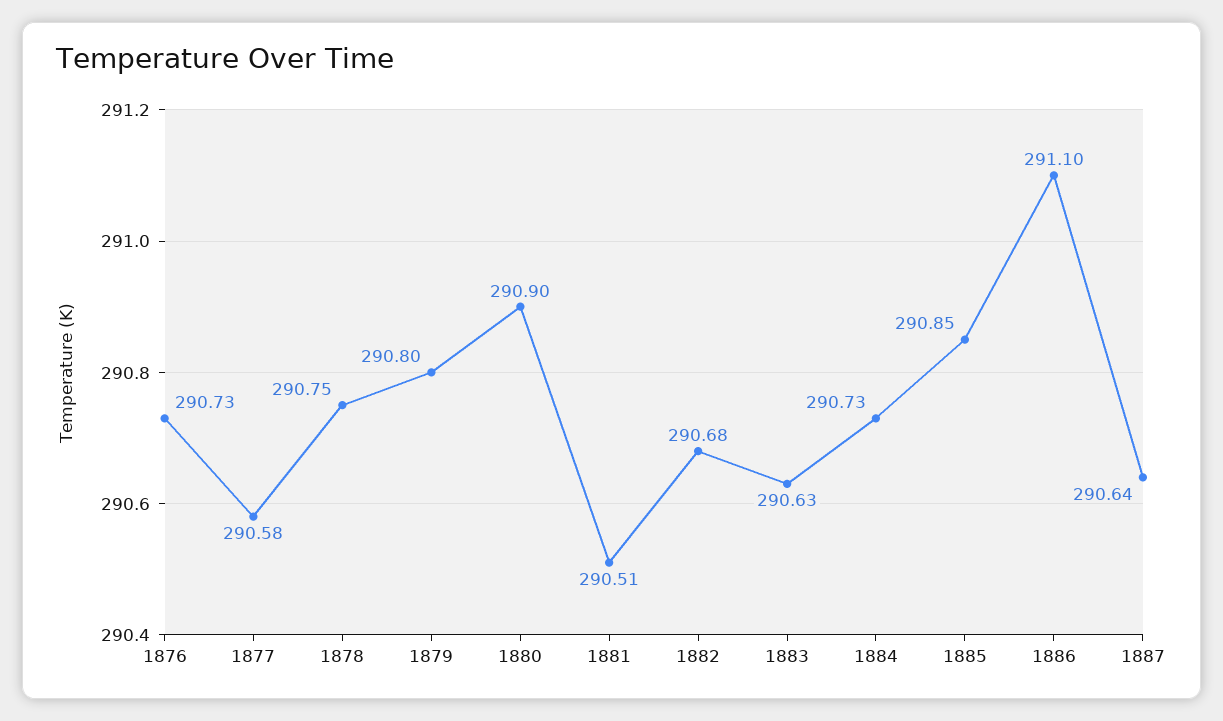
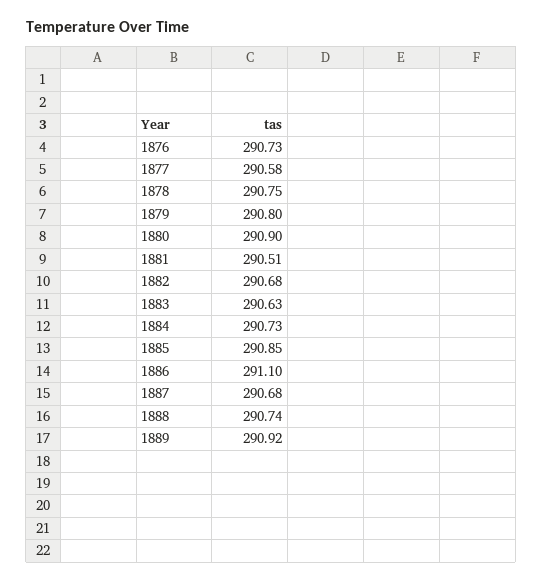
1887: 290.64 -> 290.68
1888: none -> 290.74
1889: none -> 290.92

